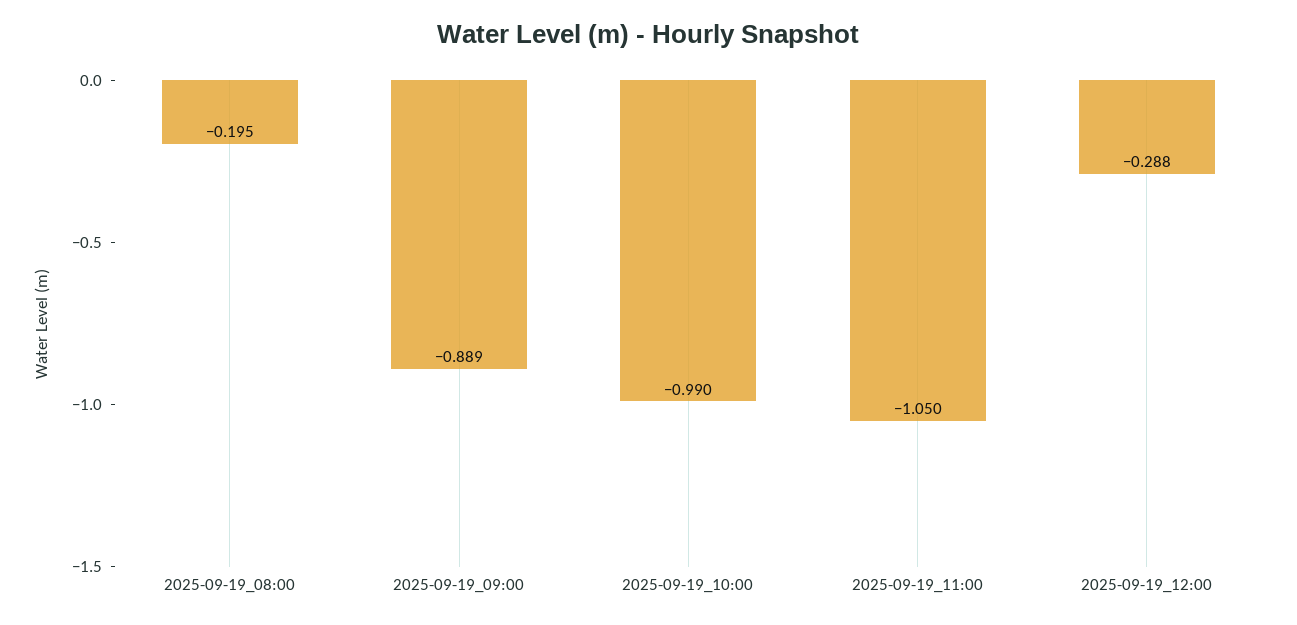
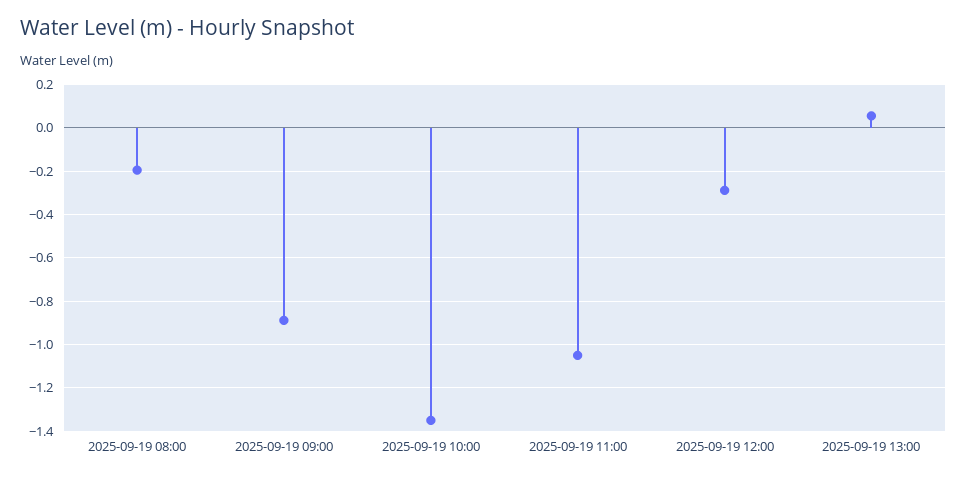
2025-09-19_10:00: -0.99 -> -1.35
2025-09-19 13:00: none -> 0.05

